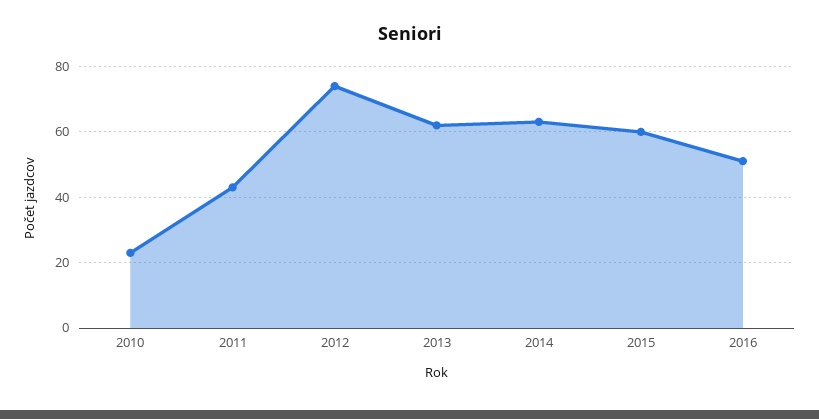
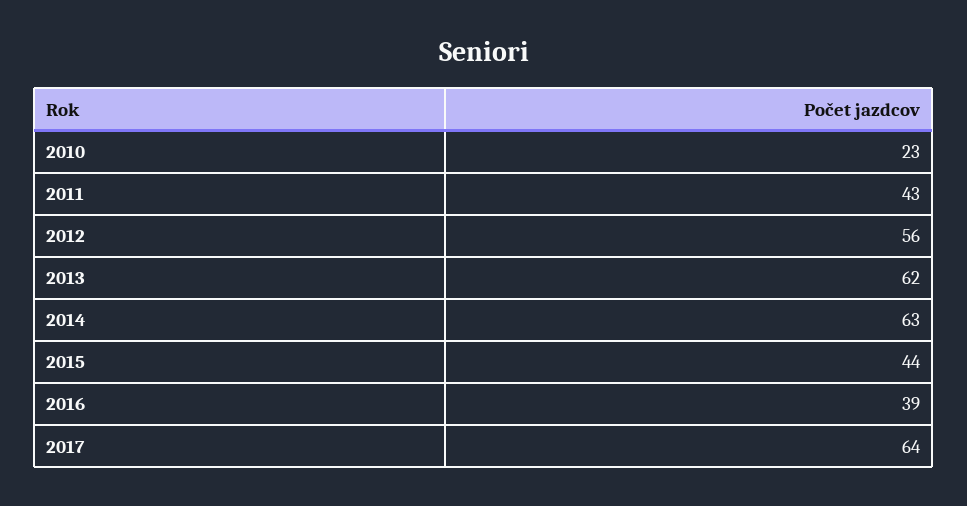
2012: 75 -> 56
2015: 60 -> 44
2016: 50 -> 39
2017: none -> 64

